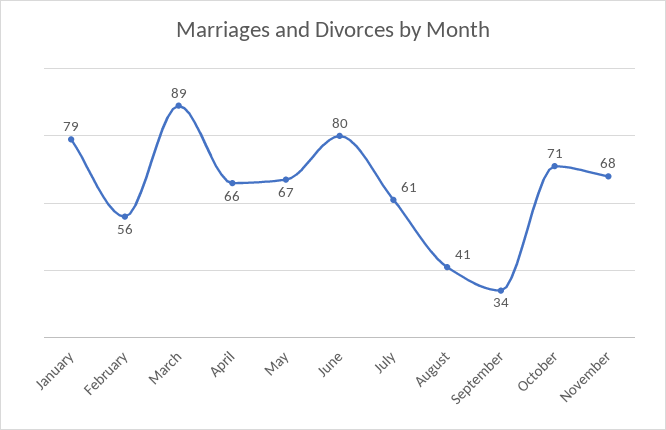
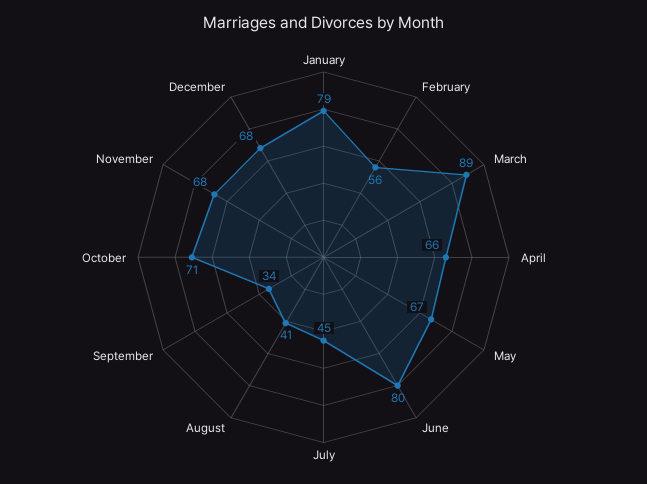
July: 61 -> 45
December: none -> 68

